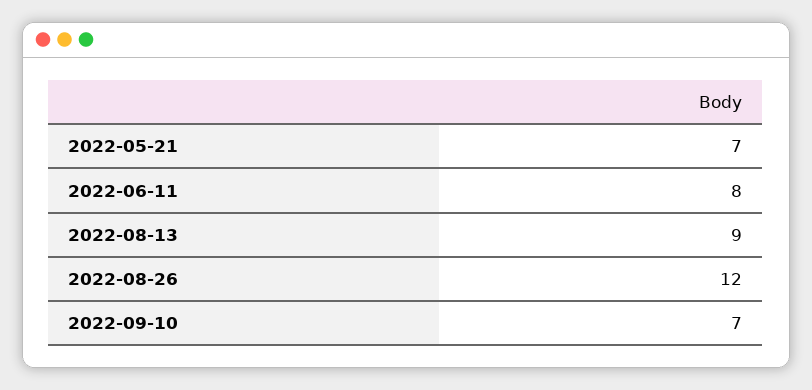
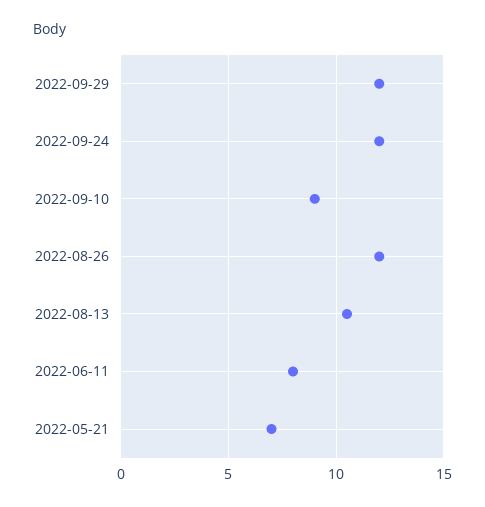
2022-08-13: 9 -> 10.5
2022-09-10: 7 -> 9
2022-09-29: none -> 12
2022-09-24: none -> 12

